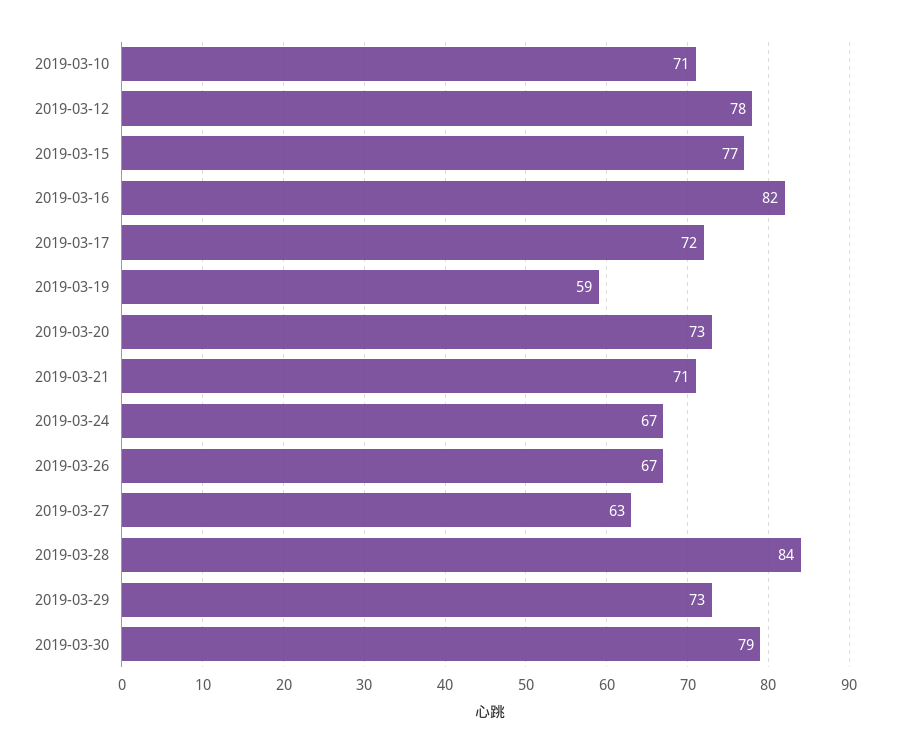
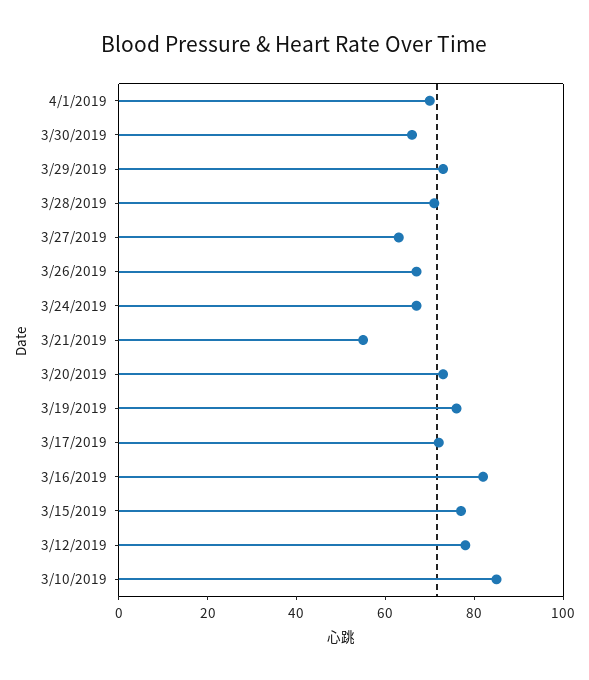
2019-03-10: 71 -> 85
2019-03-19: 59 -> 75
2019-03-21: 71 -> 55
2019-03-28: 84 -> 70
2019-03-30: 79 -> 65
4/1/2019: none -> 70

